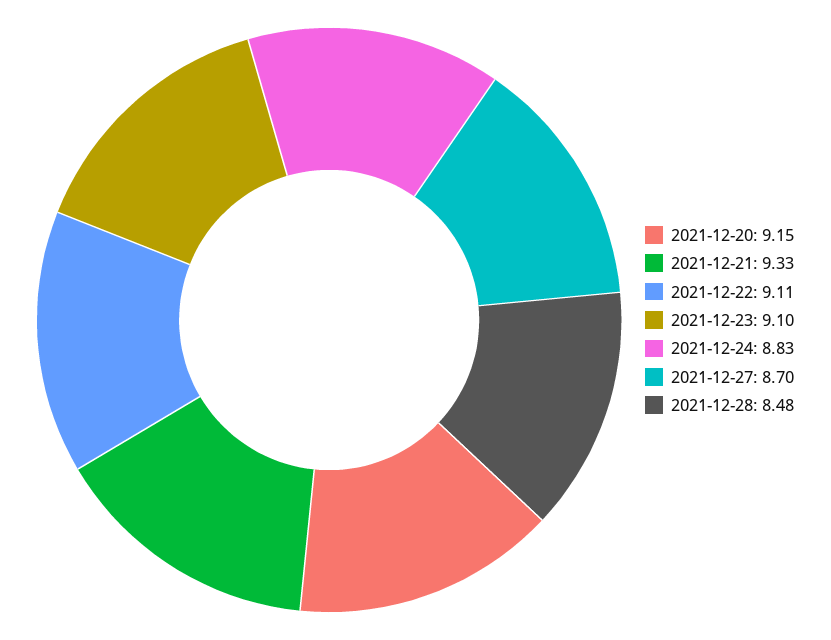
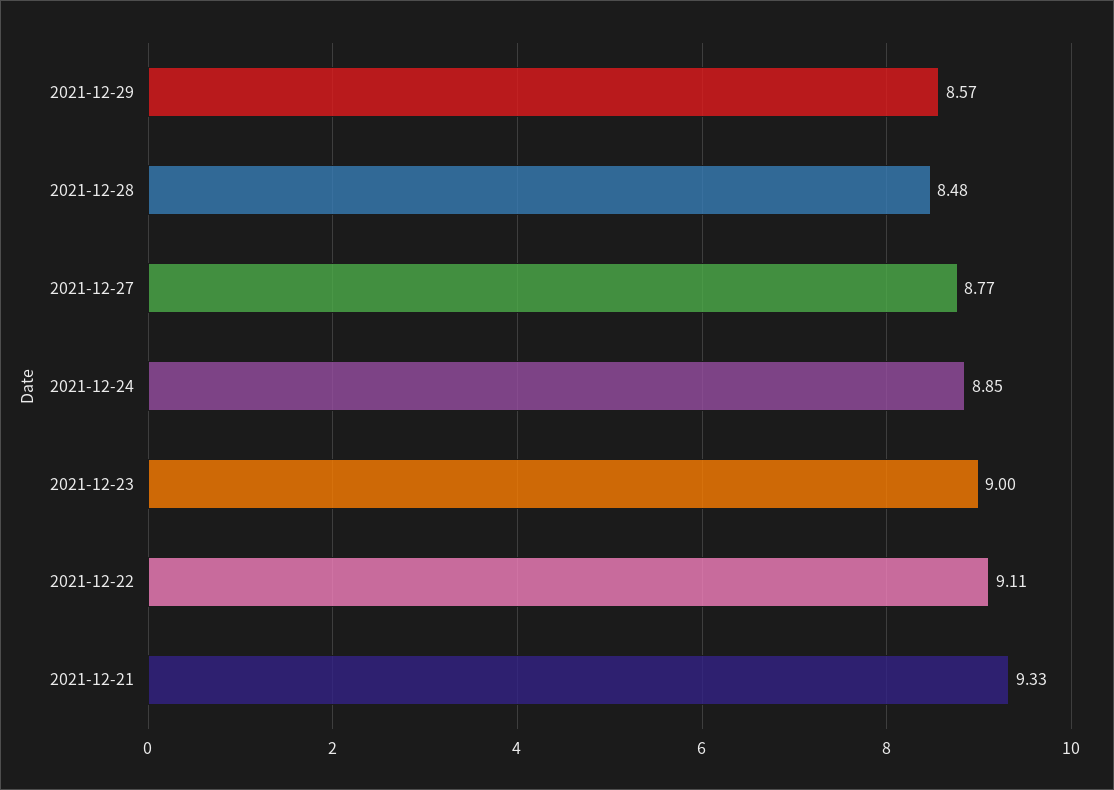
2021-12-20: 9.15 -> none
2021-12-23: 9.1 -> 9
2021-12-24: 8.83 -> 8.85
2021-12-27: 8.7 -> 8.77
2021-12-29: none -> 8.57

